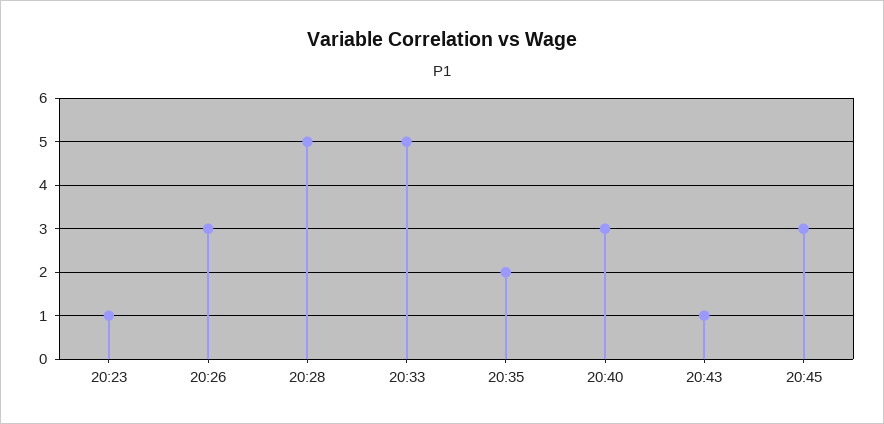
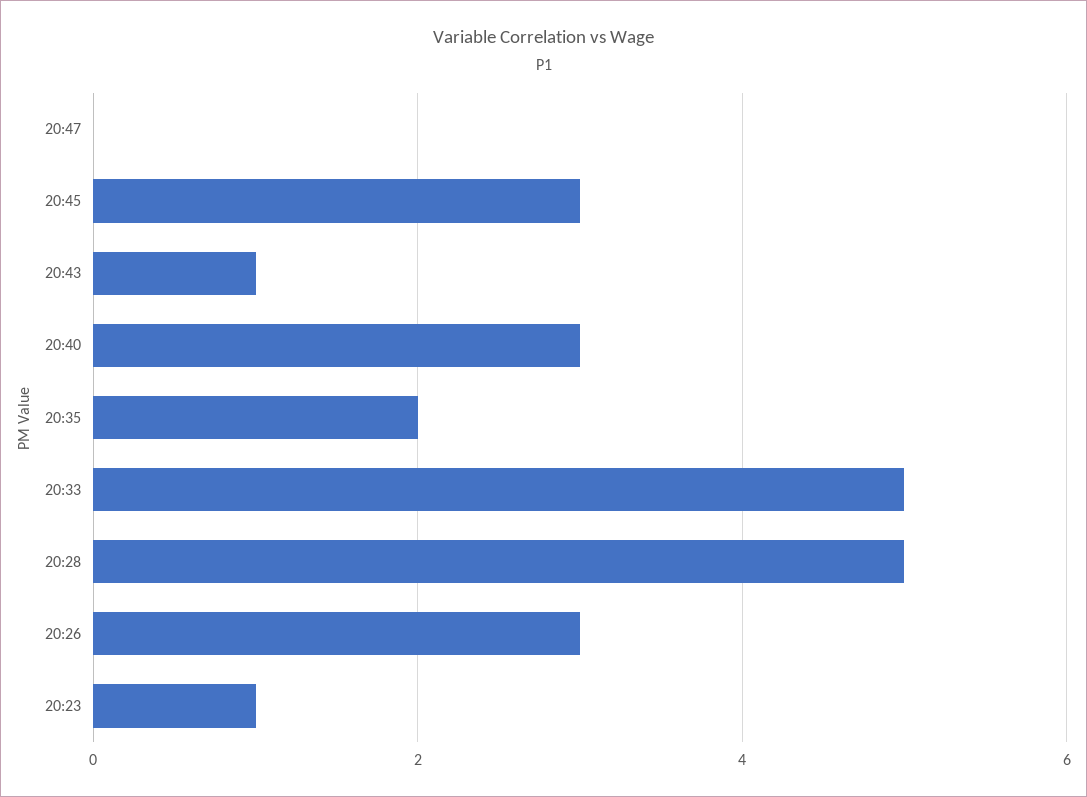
20:47: none -> 0

